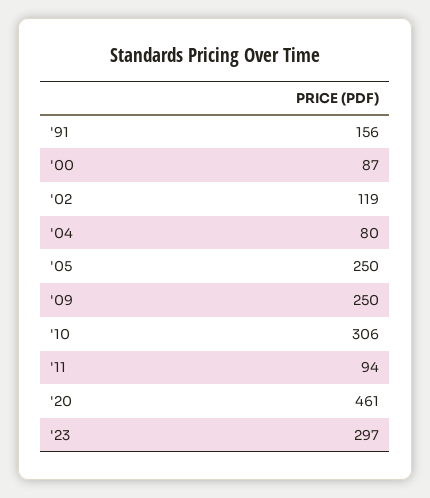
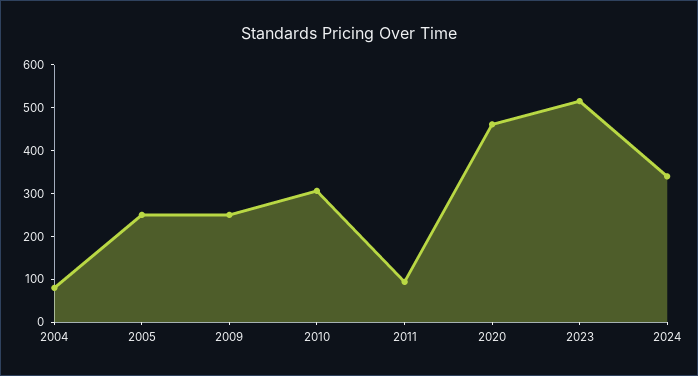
'91: 156 -> none
'00: 87 -> none
'02: 119 -> none
'23: 297 -> 520
2024: none -> 340

